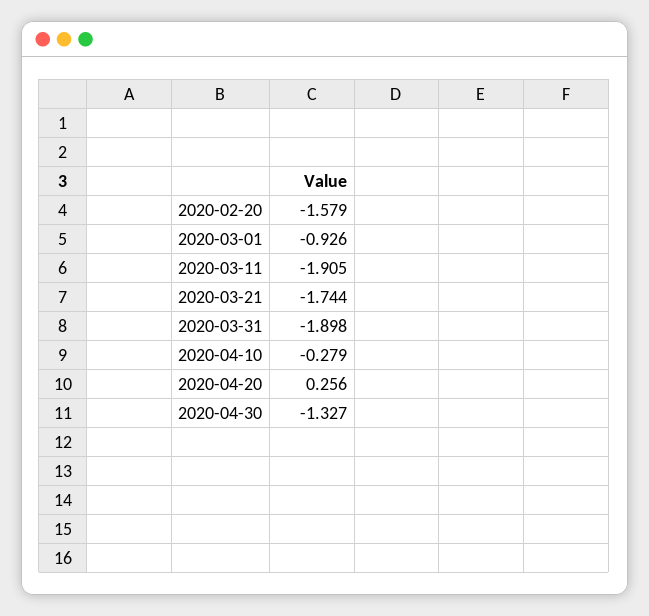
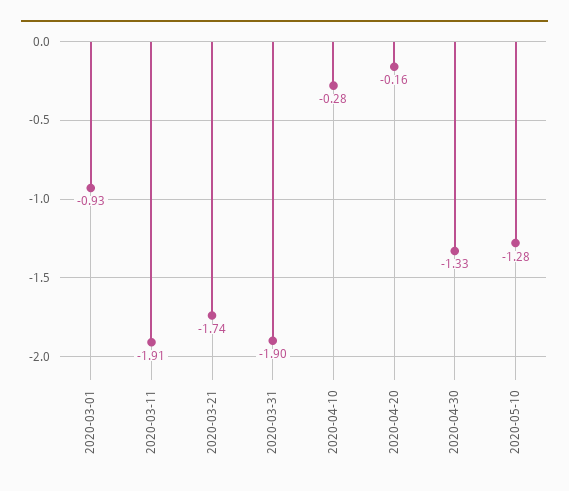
2020-02-20: -1.579 -> none
2020-04-20: 0.256 -> -0.16
2020-05-10: none -> -1.28

